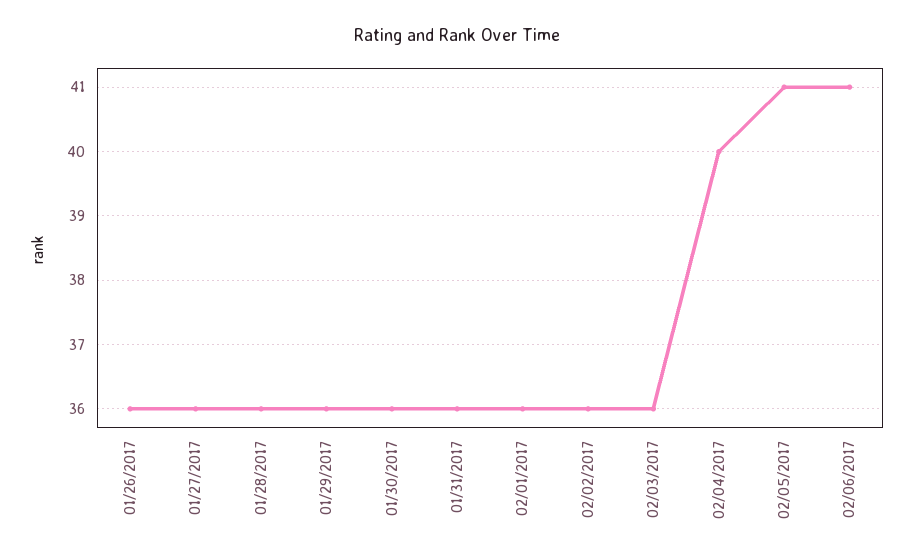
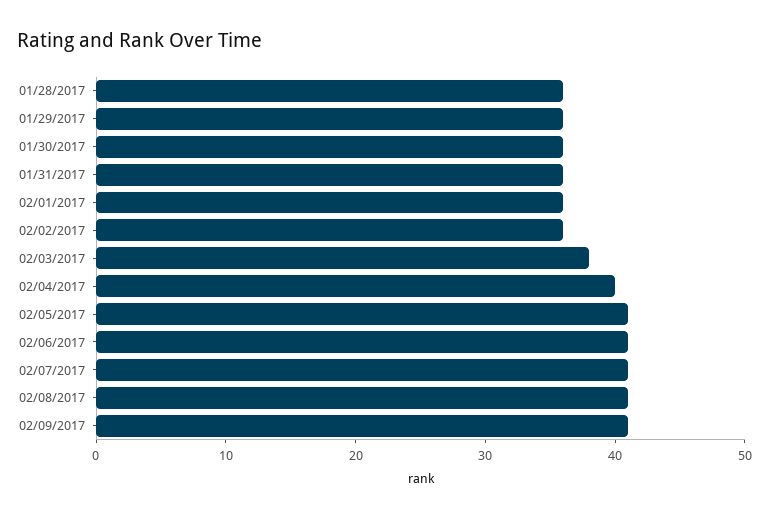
01/26/2017: 36 -> none
01/27/2017: 36 -> none
02/03/2017: 36 -> 38
02/07/2017: none -> 41
02/08/2017: none -> 41
02/09/2017: none -> 41

